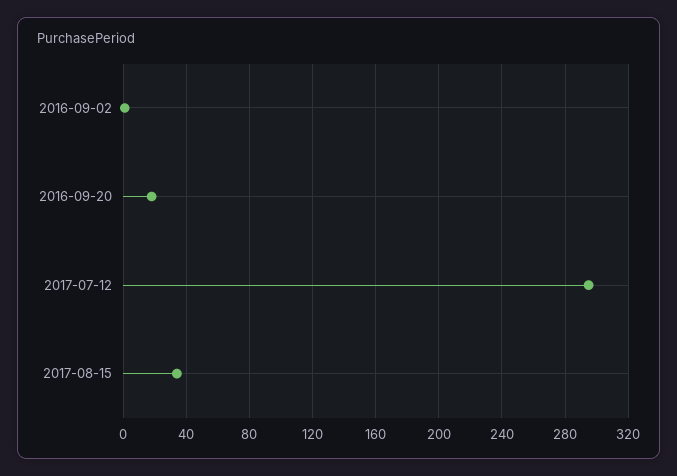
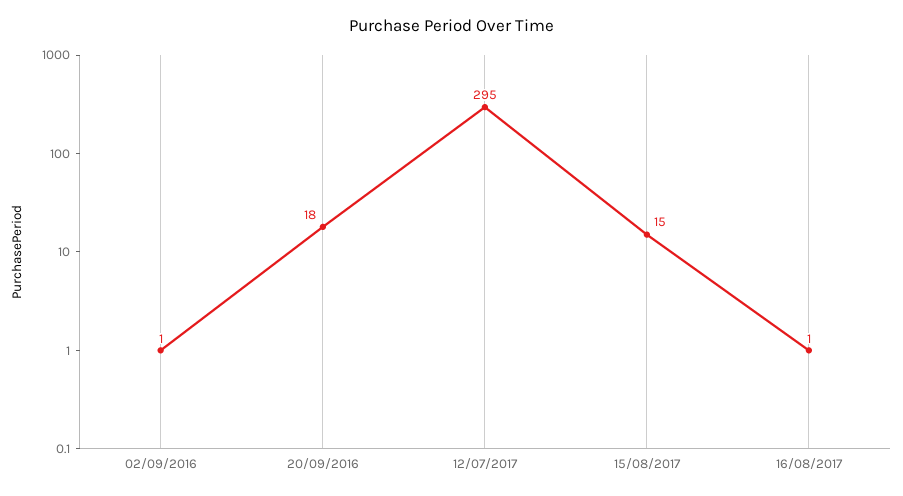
2017-08-15: 35 -> 15
16/08/2017: none -> 1

